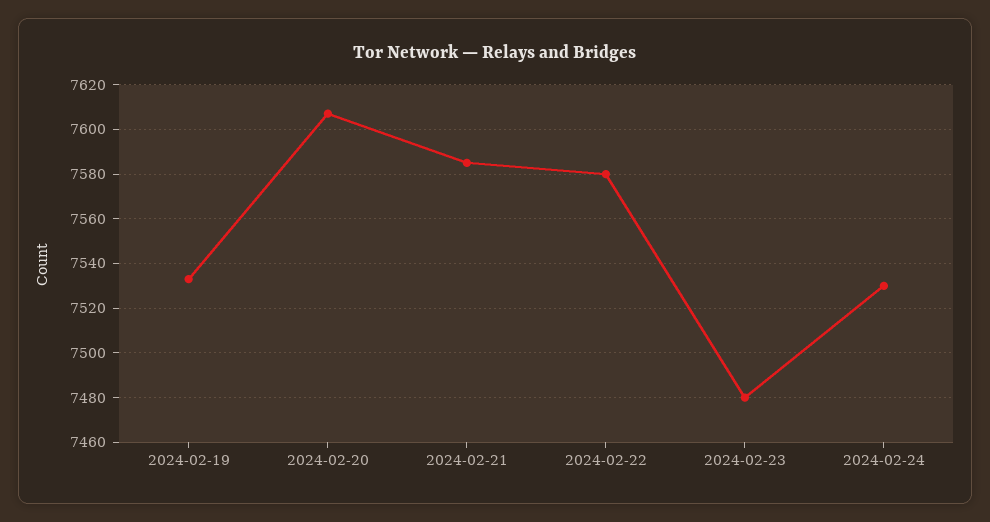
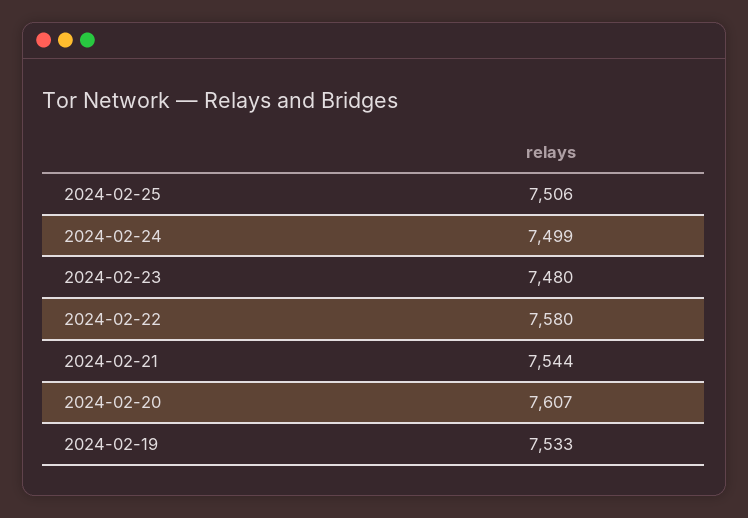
2024-02-21: 7585 -> 7544
2024-02-24: 7530 -> 7499
2024-02-25: none -> 7506

